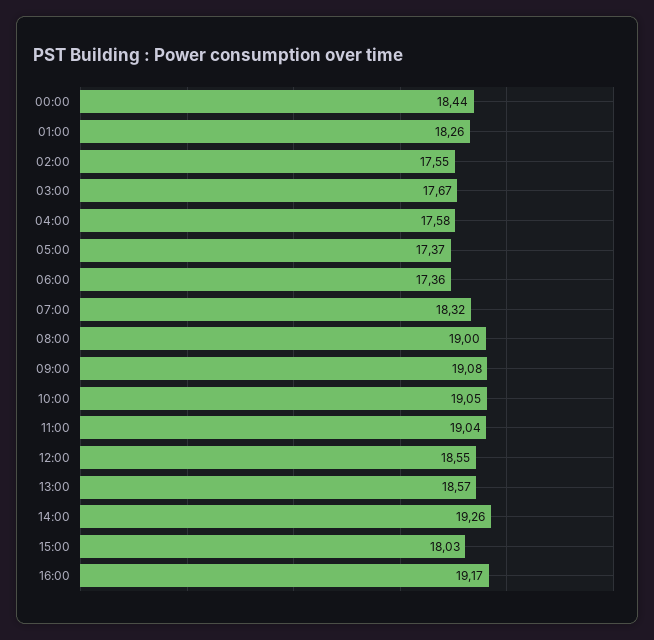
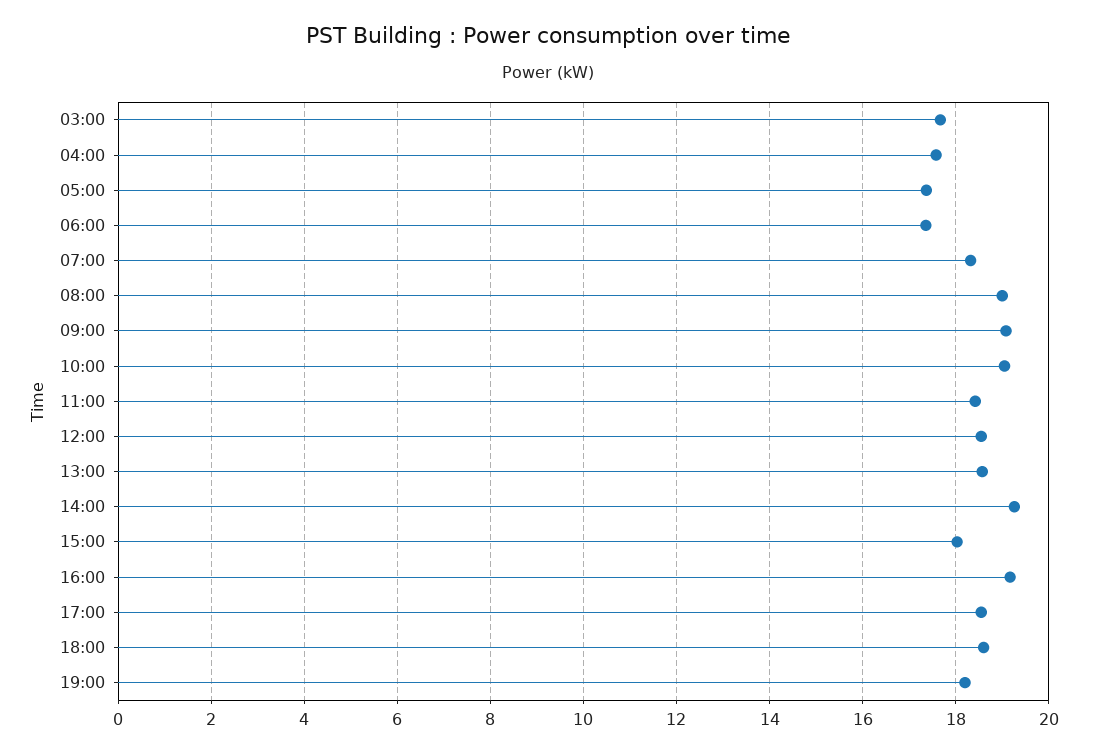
00:00: 18.44 -> none
01:00: 18.26 -> none
02:00: 17.55 -> none
11:00: 19.04 -> 18.4
17:00: none -> 18.6
18:00: none -> 18.6
19:00: none -> 18.2

